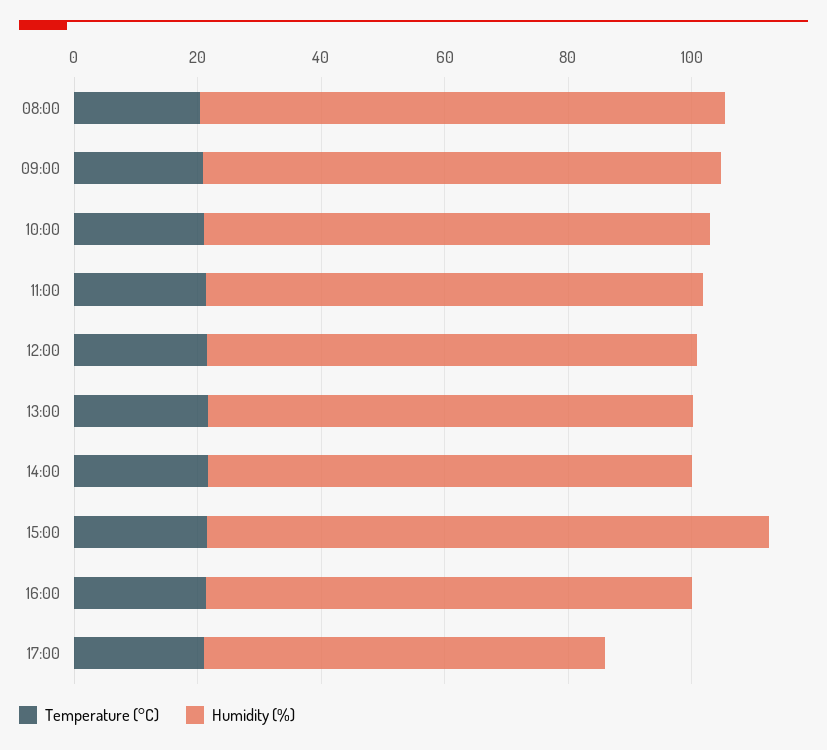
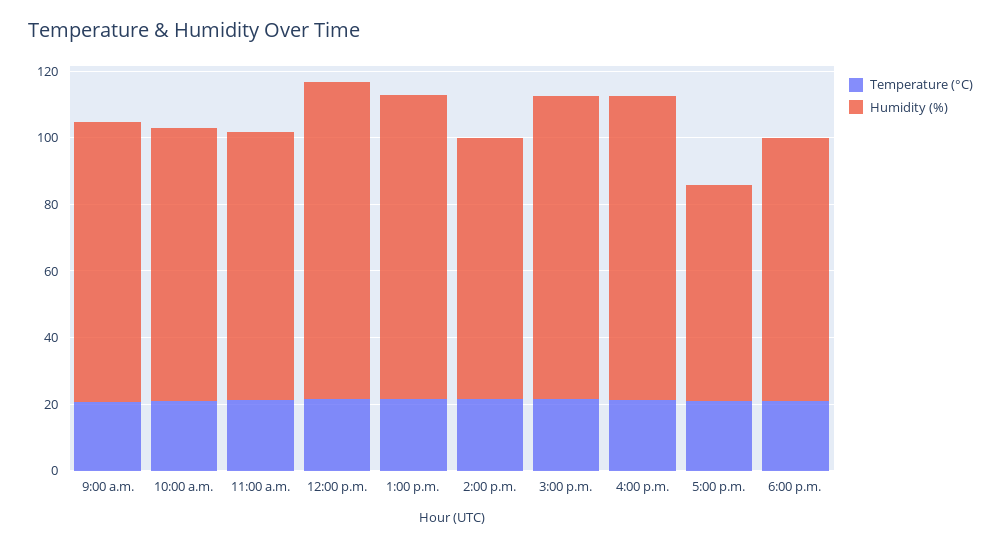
Temperature (°C), 08:00: 20 -> none
Humidity (%), 08:00: 85 -> none
Humidity (%), 12:00: 80 -> 95
Humidity (%), 13:00: 80 -> 90
Humidity (%), 16:00: 80 -> 90
Temperature (°C), 6:00 p.m.: none -> 20
Humidity (%), 6:00 p.m.: none -> 80

